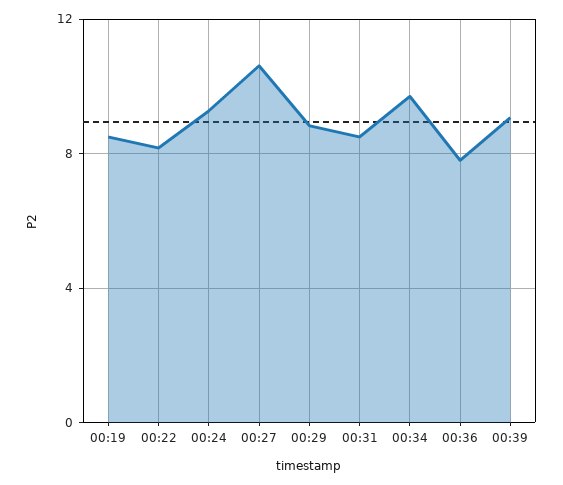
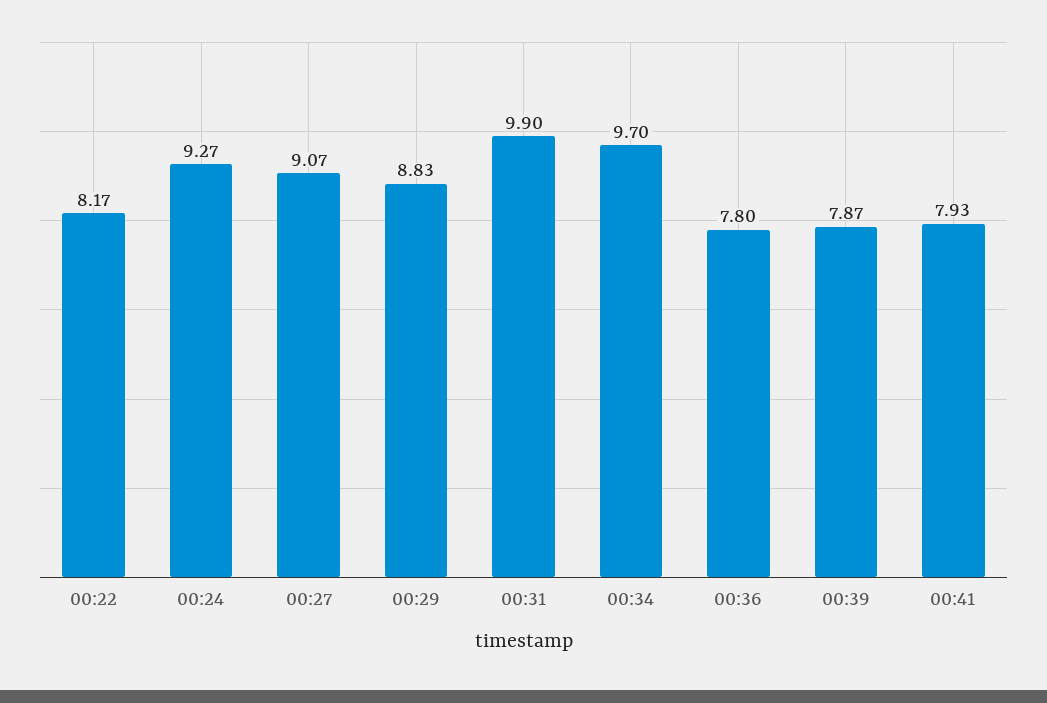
00:19: 8.5 -> none
00:27: 10.5 -> 9.07
00:31: 8.5 -> 9.9
00:39: 9 -> 7.87
00:41: none -> 7.93

